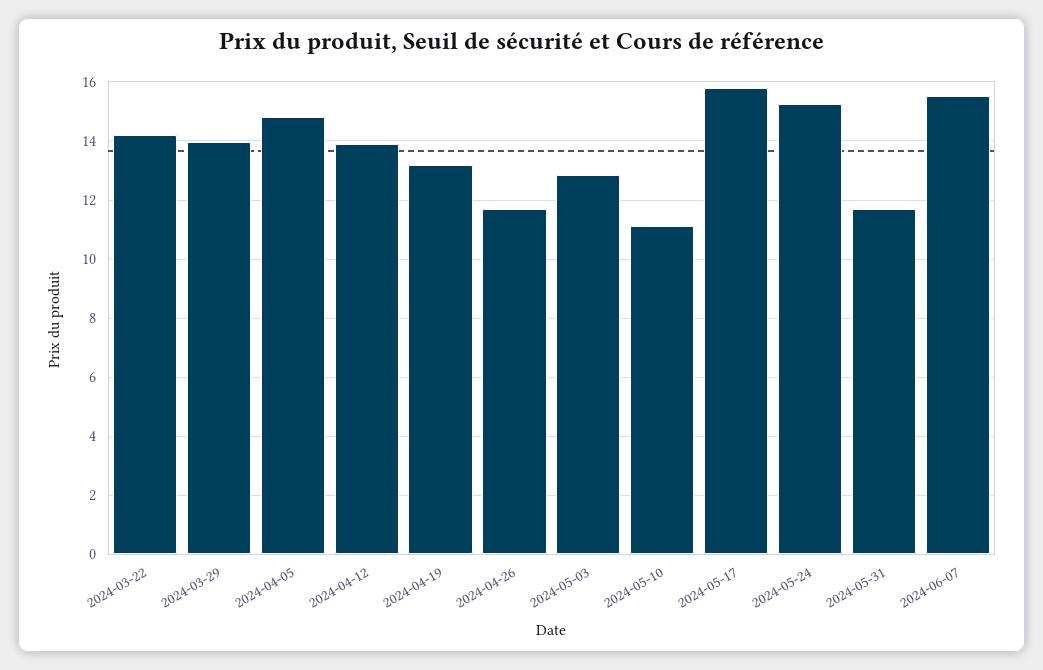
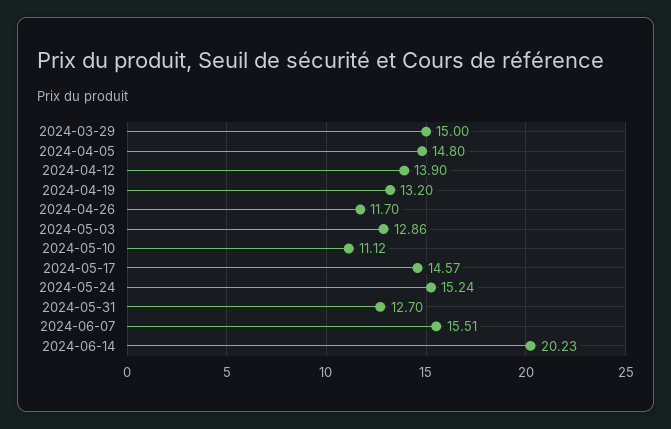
2024-03-22: 14.25 -> none
2024-03-29: 14 -> 15
2024-05-17: 15.75 -> 14.57
2024-05-31: 11.75 -> 12.7
2024-06-14: none -> 20.23

